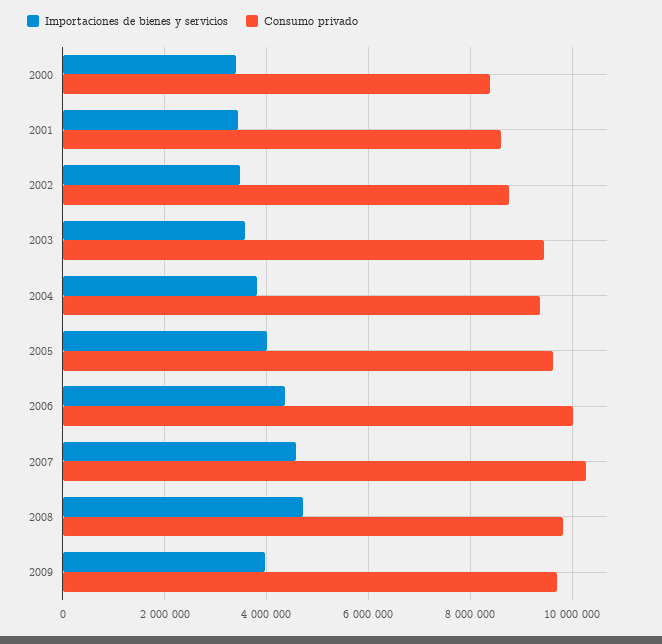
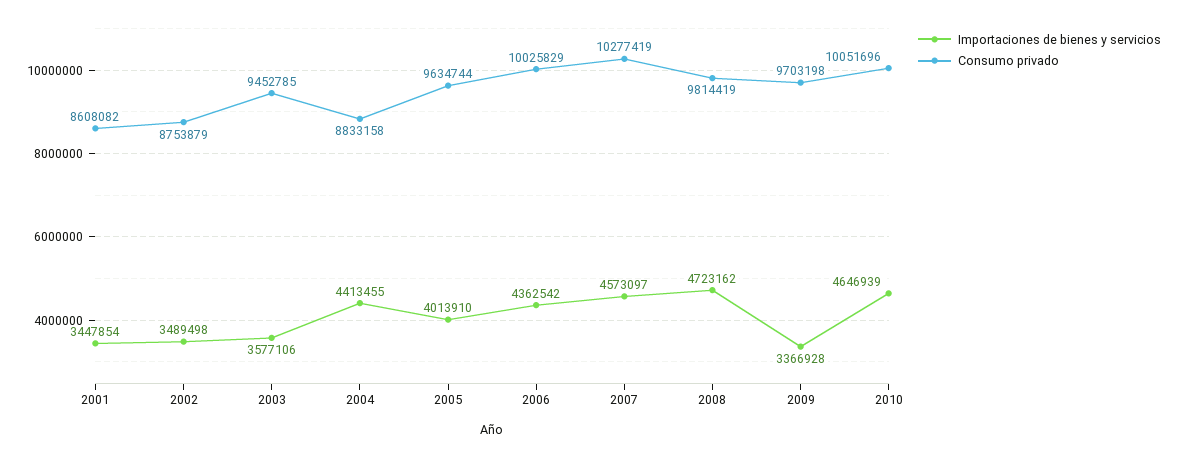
Importaciones de bienes y servicios, 2000: 3400000 -> none
Consumo privado, 2000: 8400000 -> none
Importaciones de bienes y servicios, 2004: 3800000 -> 4413455
Consumo privado, 2004: 9400000 -> 8833158
Importaciones de bienes y servicios, 2009: 4000000 -> 3366928
Importaciones de bienes y servicios, 2010: none -> 4646939
Consumo privado, 2010: none -> 10051696

